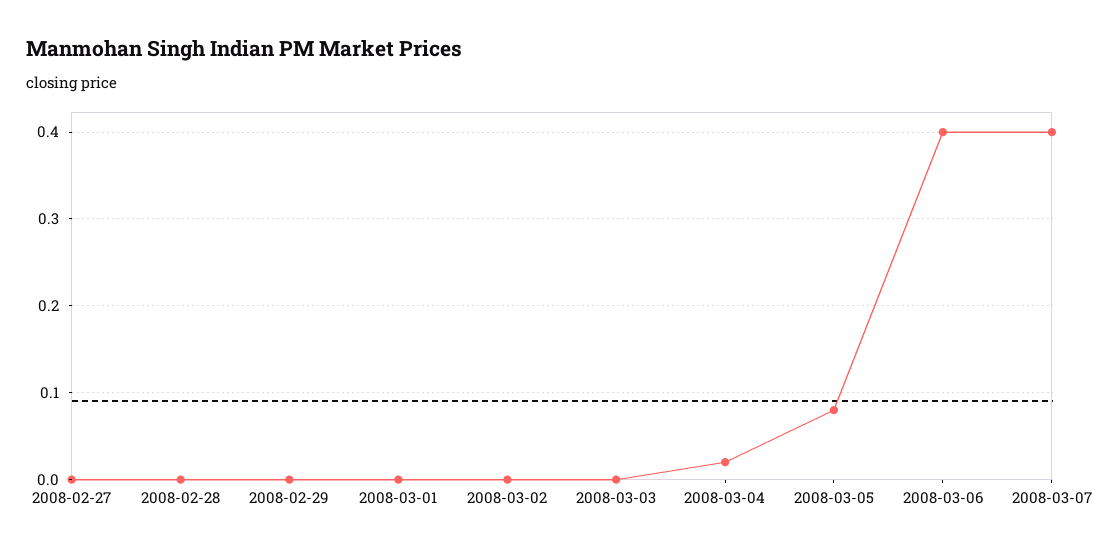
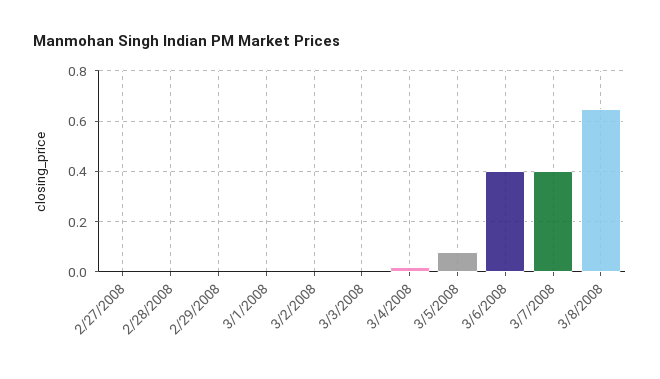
3/8/2008: none -> 0.65

